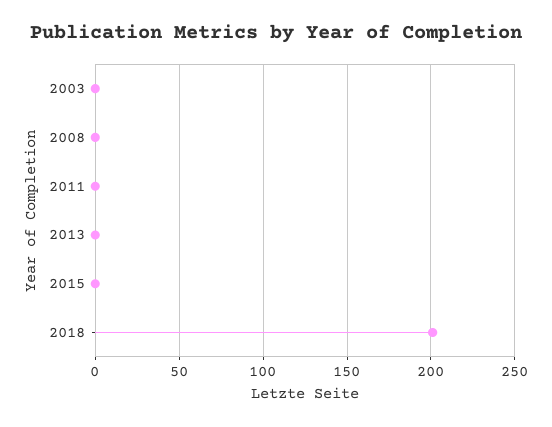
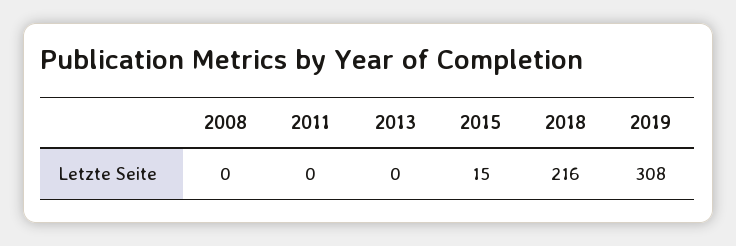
2003: 0 -> none
2015: 0 -> 15
2018: 200 -> 216
2019: none -> 308

